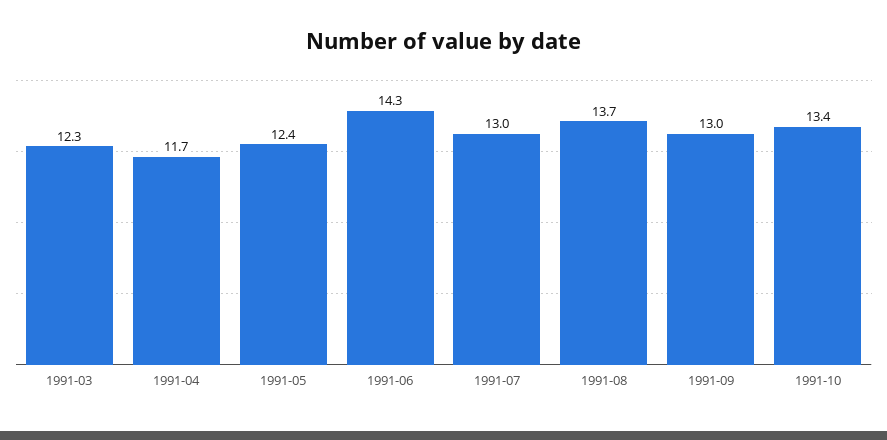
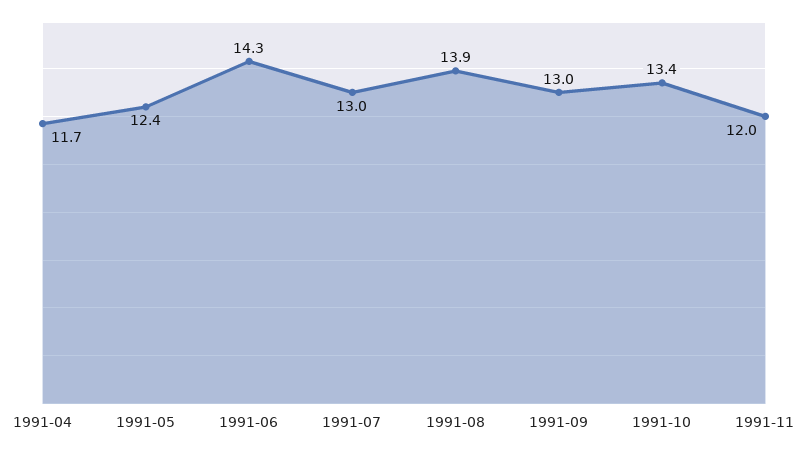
1991-03: 12.3 -> none
1991-08: 13.7 -> 13.9
1991-11: none -> 12

